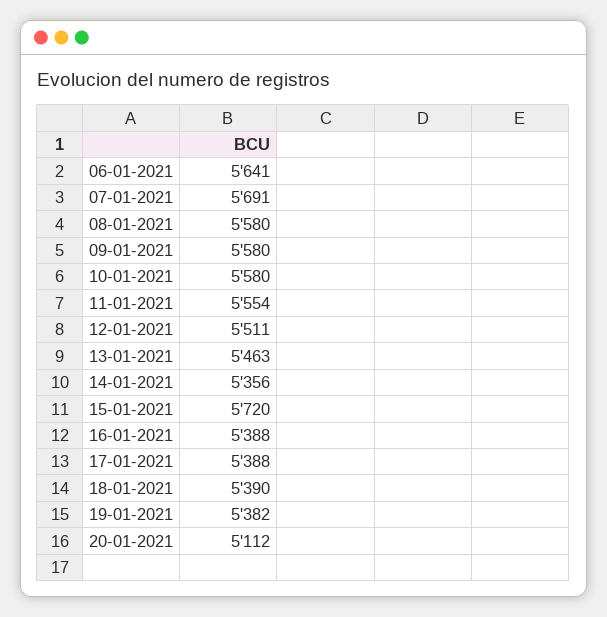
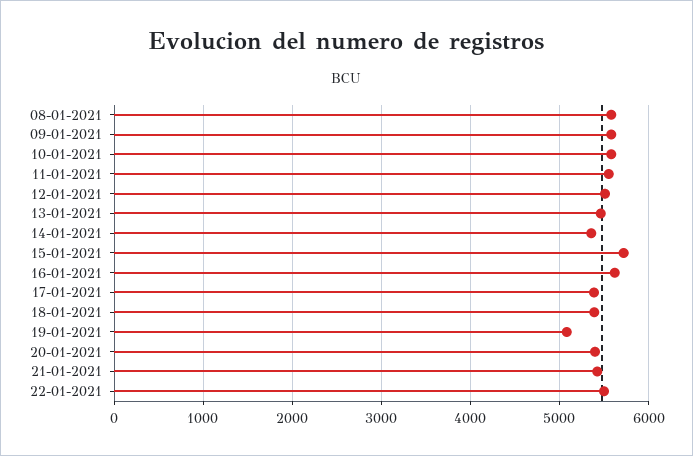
06-01-2021: 5641 -> none
07-01-2021: 5691 -> none
16-01-2021: 5388 -> 5600
19-01-2021: 5382 -> 5100
20-01-2021: 5112 -> 5400
21-01-2021: none -> 5400
22-01-2021: none -> 5500

